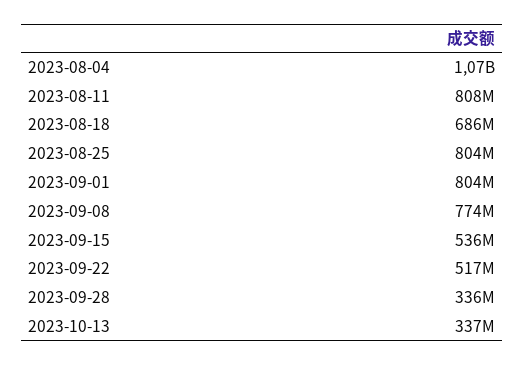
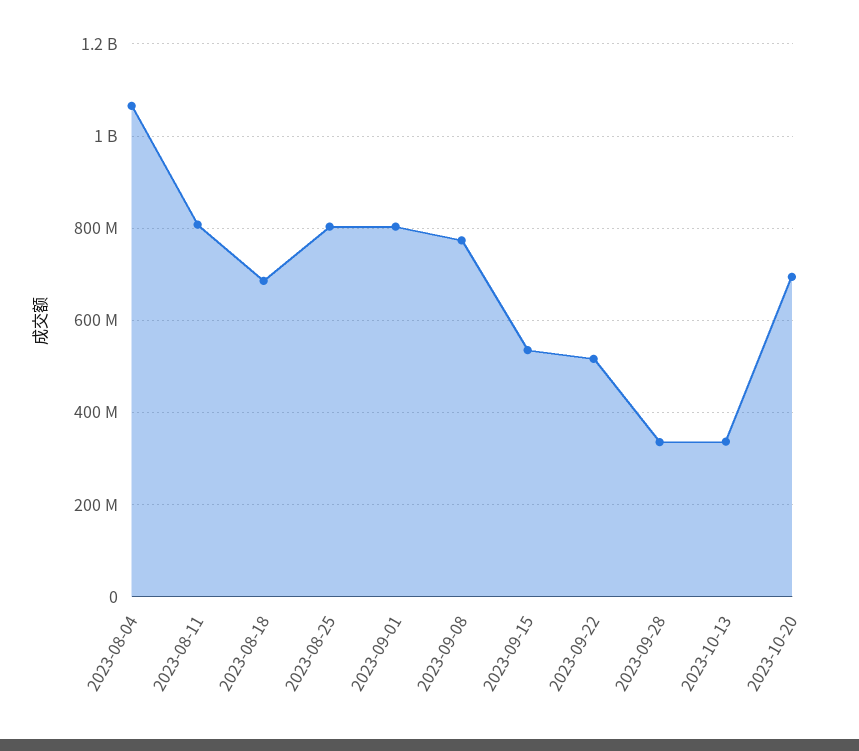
2023-10-20: none -> 700000000

